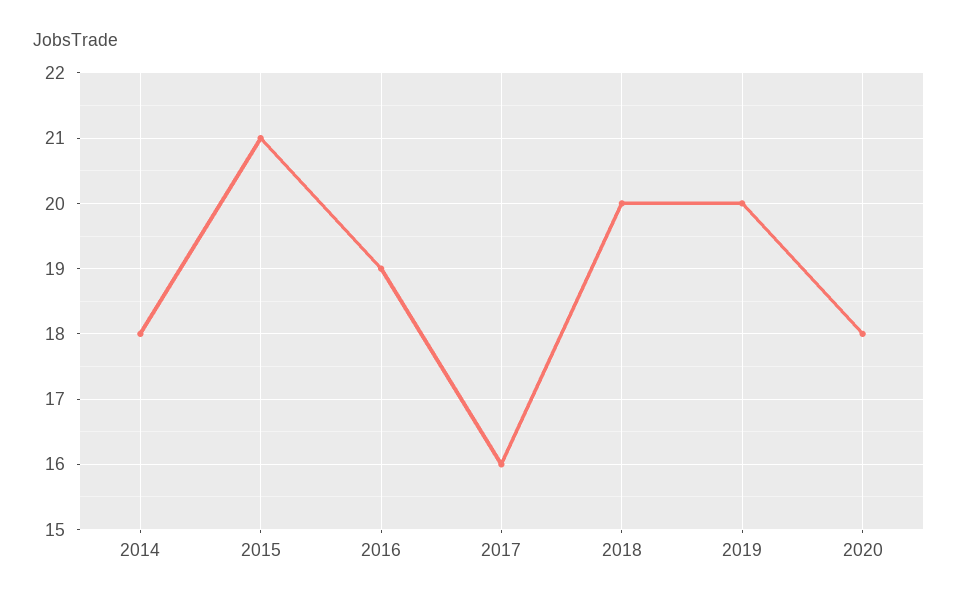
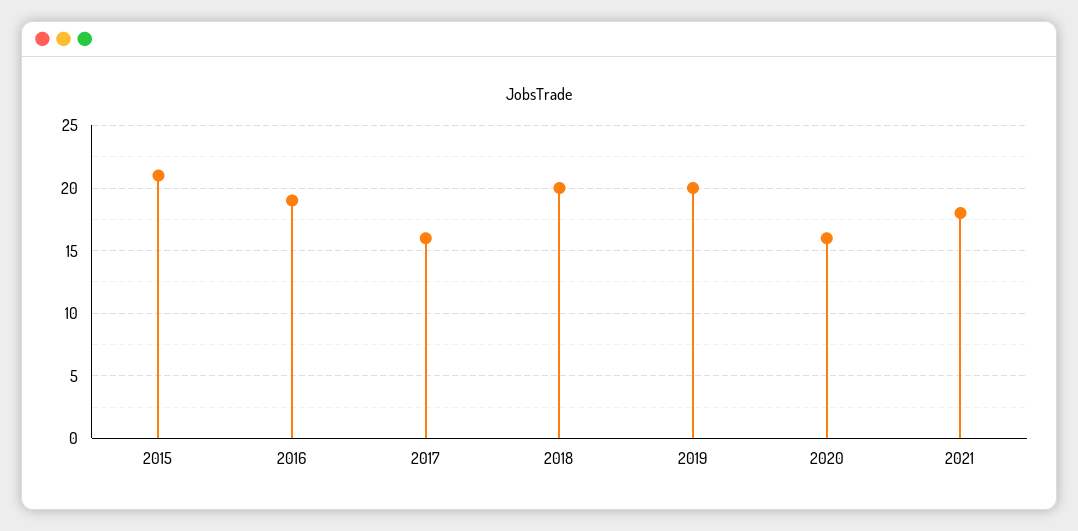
2014: 18 -> none
2020: 18 -> 16
2021: none -> 18

